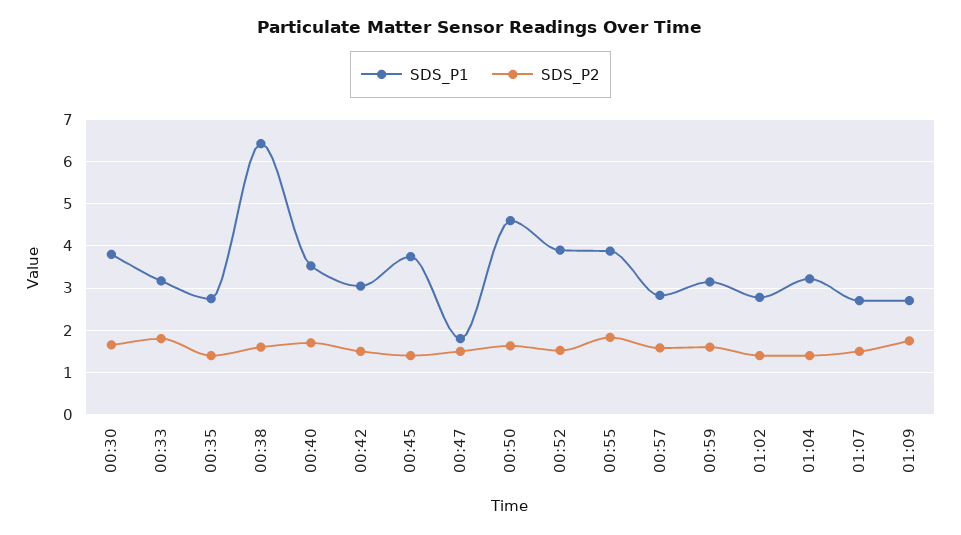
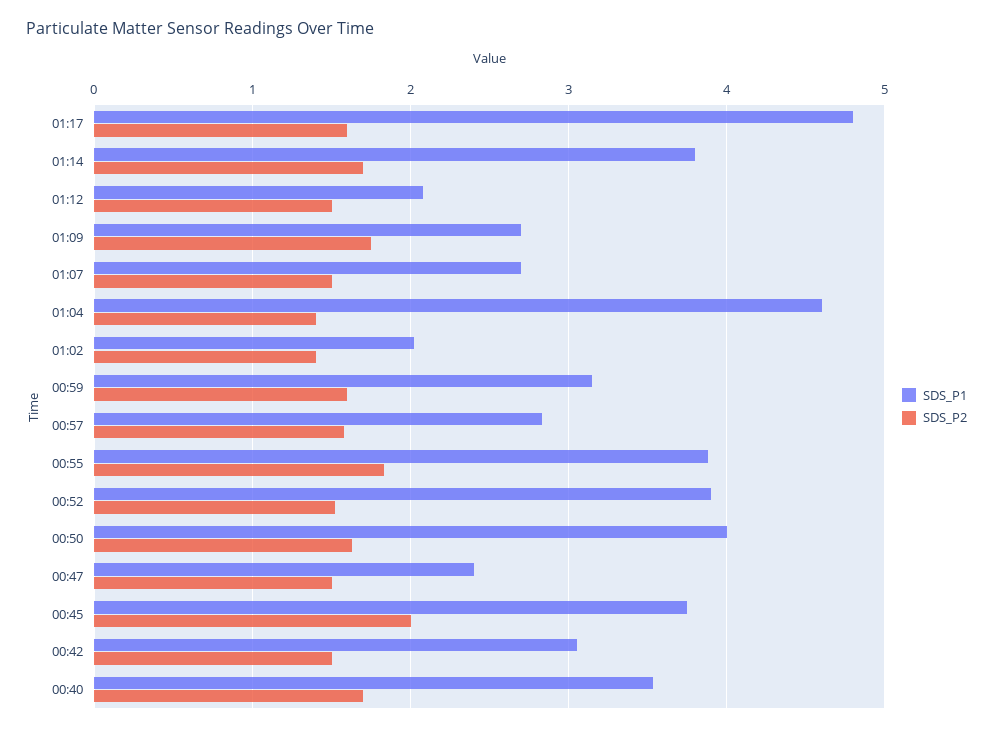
SDS_P1, 00:30: 3.8 -> none
SDS_P2, 00:30: 1.6 -> none
SDS_P1, 00:33: 3.2 -> none
SDS_P2, 00:33: 1.8 -> none
SDS_P1, 00:35: 2.8 -> none
SDS_P2, 00:35: 1.4 -> none
SDS_P1, 00:38: 6.4 -> none
SDS_P2, 00:38: 1.6 -> none
SDS_P2, 00:45: 1.4 -> 2
SDS_P1, 00:47: 1.8 -> 2.4
SDS_P1, 00:50: 4.6 -> 4
SDS_P1, 01:02: 2.8 -> 2
SDS_P1, 01:04: 3.2 -> 4.6
SDS_P1, 01:17: none -> 4.8
SDS_P2, 01:17: none -> 1.6
SDS_P1, 01:14: none -> 3.8
SDS_P2, 01:14: none -> 1.7
SDS_P1, 01:12: none -> 2.1
SDS_P2, 01:12: none -> 1.5

